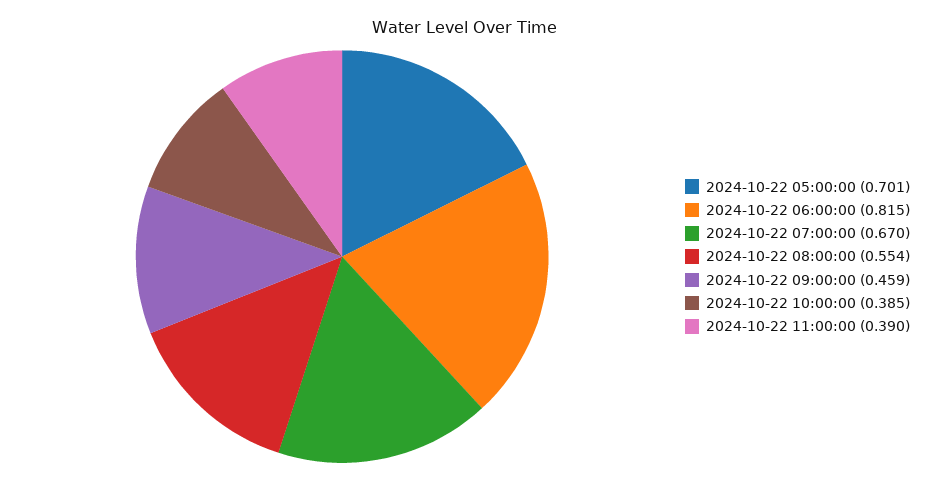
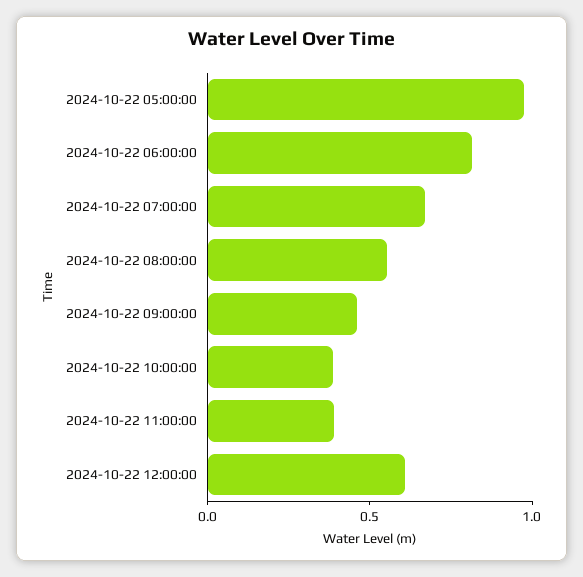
2024-10-22 05:00:00: 0.701 -> 1
2024-10-22 12:00:00: none -> 0.6

